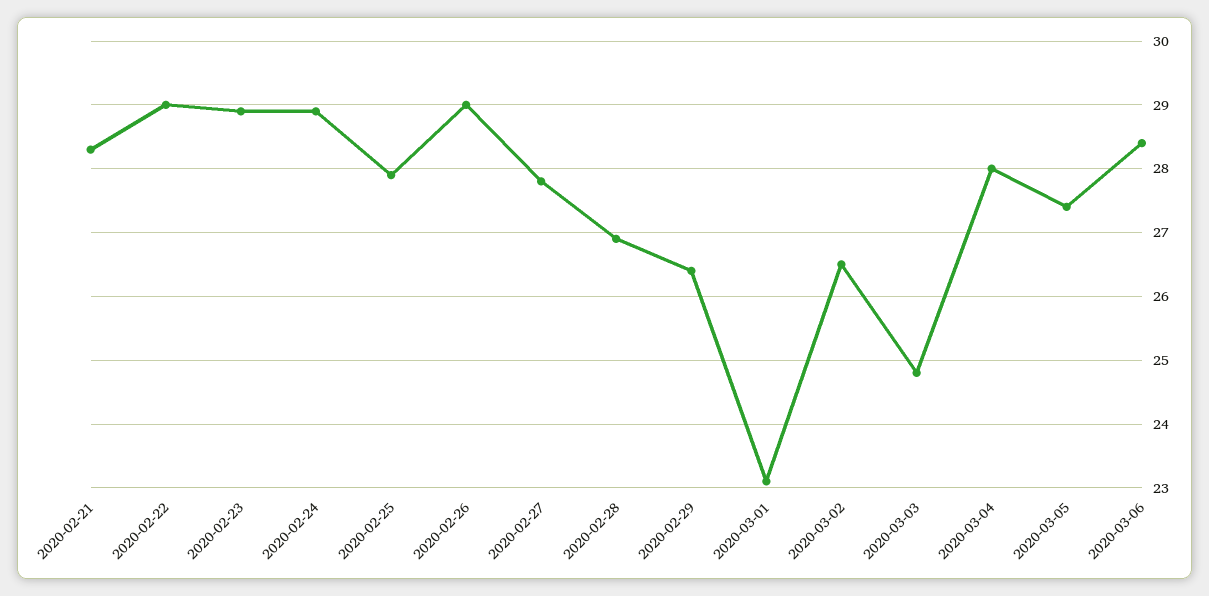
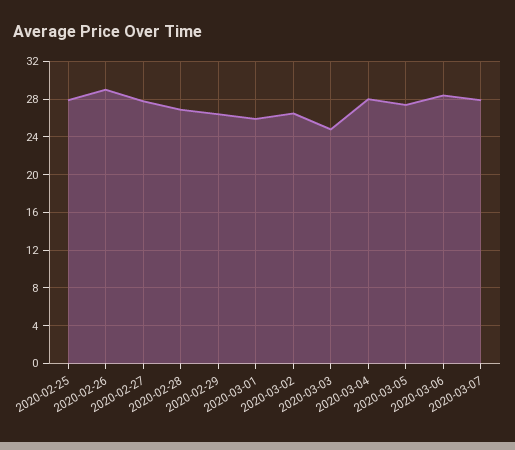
2020-02-21: 28.3 -> none
2020-02-22: 29 -> none
2020-02-23: 28.9 -> none
2020-02-24: 28.9 -> none
2020-03-01: 23.1 -> 26
2020-03-07: none -> 28

